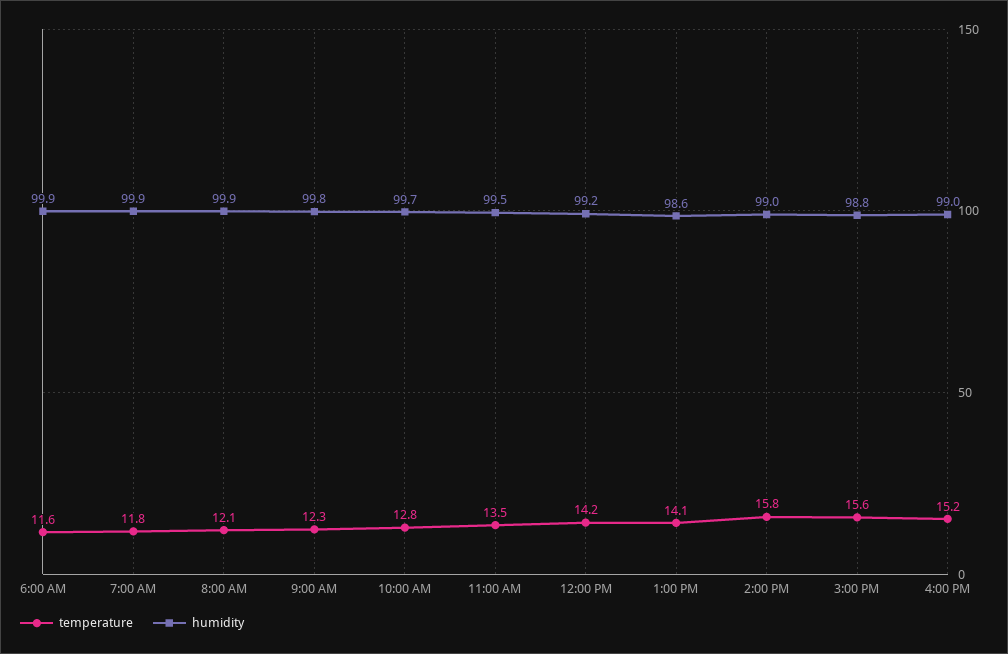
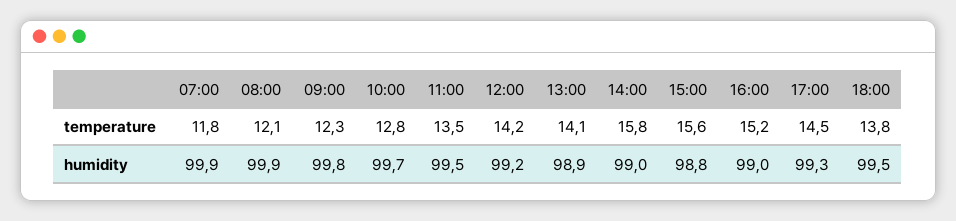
temperature, 6:00 AM: 11.6 -> none
humidity, 6:00 AM: 99.9 -> none
humidity, 1:00 PM: 98.6 -> 98.9
temperature, 17:00: none -> 14.5
temperature, 18:00: none -> 13.8
humidity, 17:00: none -> 99.3
humidity, 18:00: none -> 99.5

